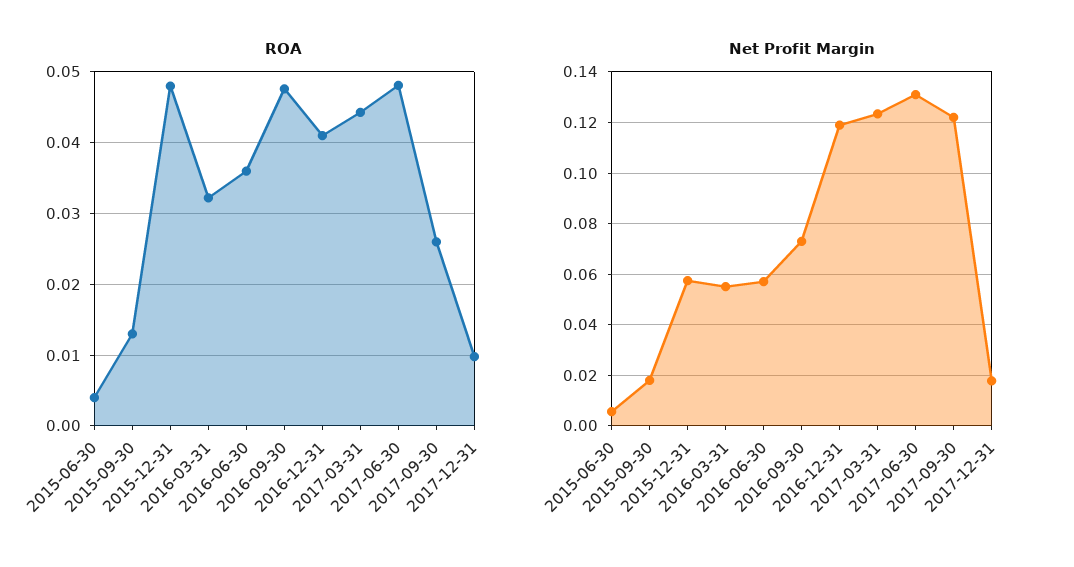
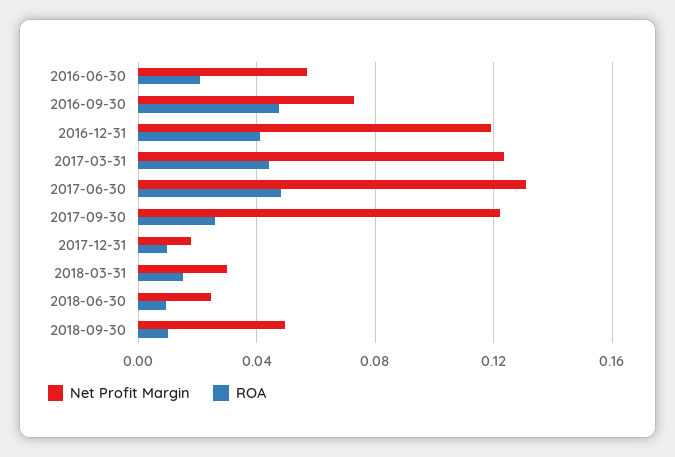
ROA, 2015-06-30: 0.004 -> none
ROA, 2015-09-30: 0.013 -> none
ROA, 2015-12-31: 0.048 -> none
ROA, 2016-03-31: 0.032 -> none
ROA, 2016-06-30: 0.036 -> 0.02
Net Profit Margin, 2015-06-30: 0.005 -> none
Net Profit Margin, 2015-09-30: 0.0175 -> none
Net Profit Margin, 2015-12-31: 0.0575 -> none
Net Profit Margin, 2016-03-31: 0.055 -> none
Net Profit Margin, 2018-03-31: none -> 0.03
ROA, 2018-03-31: none -> 0.015
Net Profit Margin, 2018-06-30: none -> 0.025
ROA, 2018-06-30: none -> 0.01
Net Profit Margin, 2018-09-30: none -> 0.05
ROA, 2018-09-30: none -> 0.01

